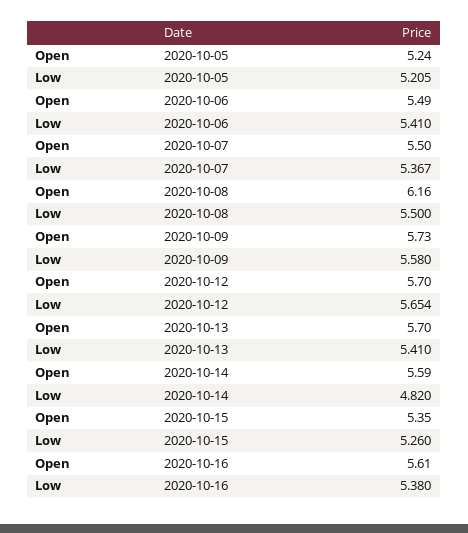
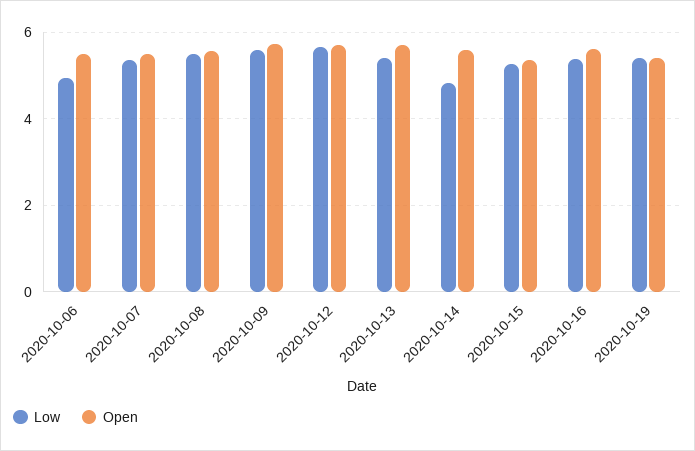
Open, 2020-10-05: 5.24 -> none
Low, 2020-10-05: 5.205 -> none
Low, 2020-10-06: 5.41 -> 5
Open, 2020-10-08: 6.16 -> 5.6
Low, 2020-10-19: none -> 5.4
Open, 2020-10-19: none -> 5.4

